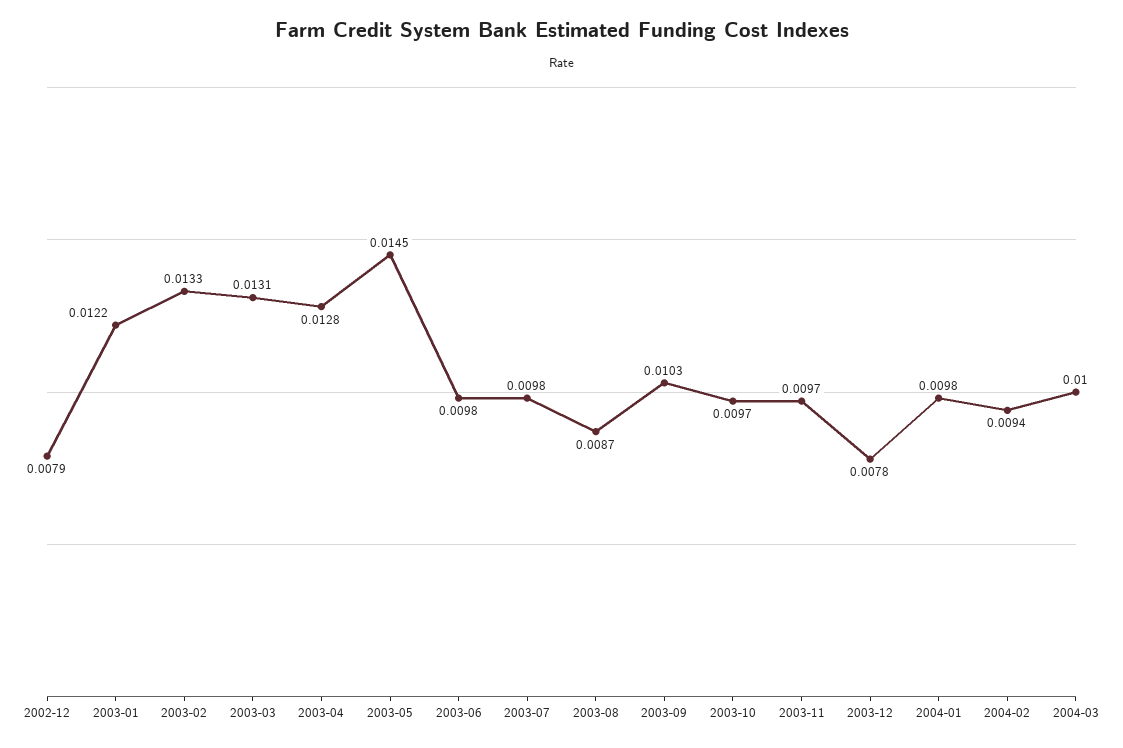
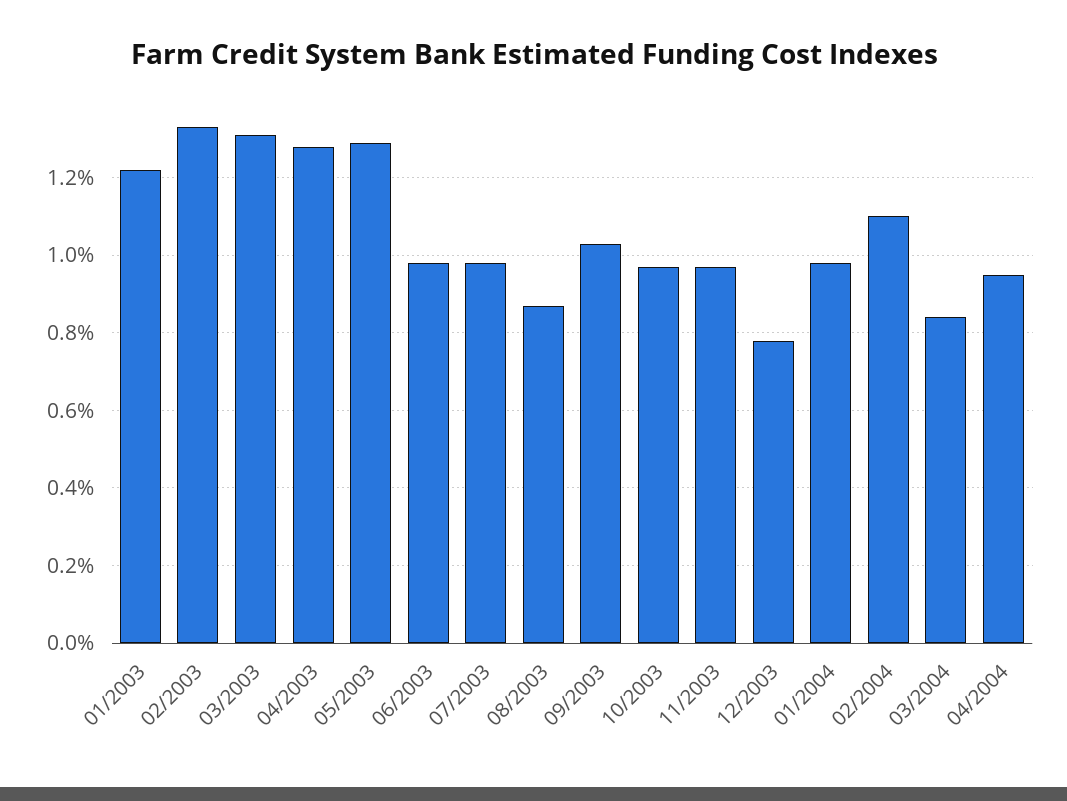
2002-12: 0.0079 -> none
2003-05: 0.0145 -> 0.013
2004-02: 0.0094 -> 0.011
2004-03: 0.01 -> 0.0085
04/2004: none -> 0.0095

